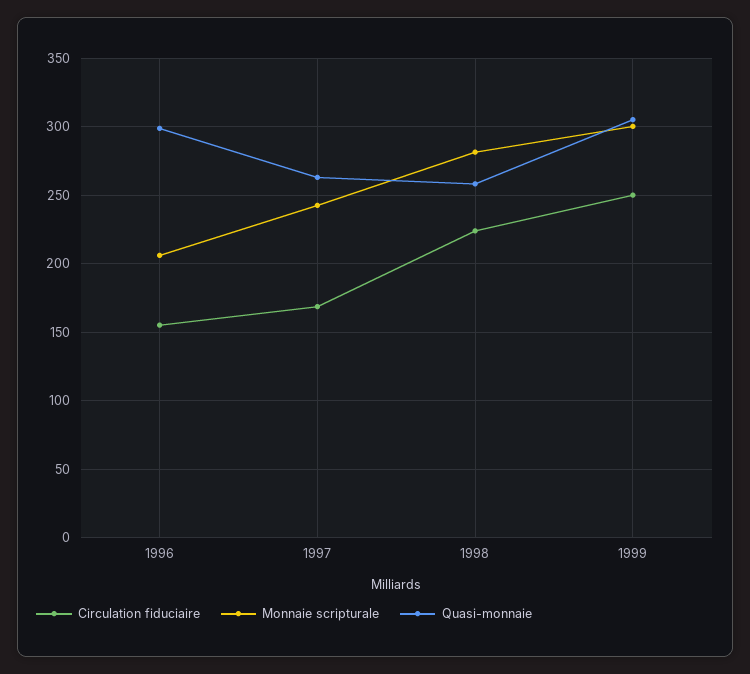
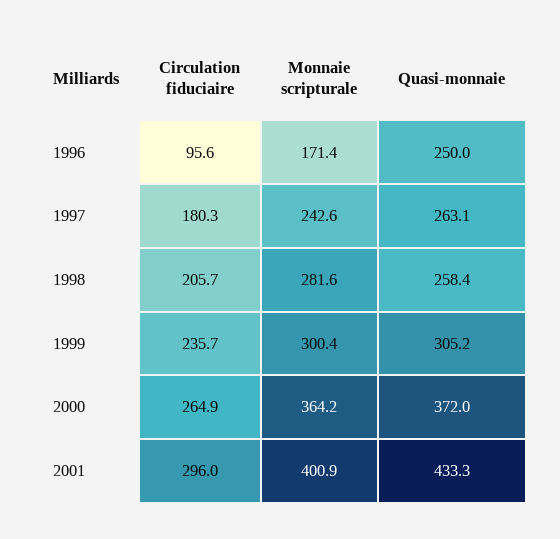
Circulation fiduciaire, 1996: 155 -> 95.6
Monnaie scripturale, 1996: 205 -> 171.4
Quasi-monnaie, 1996: 300 -> 250
Circulation fiduciaire, 1997: 170 -> 180.3
Circulation fiduciaire, 1998: 225 -> 205.7
Circulation fiduciaire, 1999: 250 -> 235.7
Circulation fiduciaire, 2000: none -> 264.9
Monnaie scripturale, 2000: none -> 364.2
Quasi-monnaie, 2000: none -> 372
Circulation fiduciaire, 2001: none -> 296
Monnaie scripturale, 2001: none -> 400.9
Quasi-monnaie, 2001: none -> 433.3

